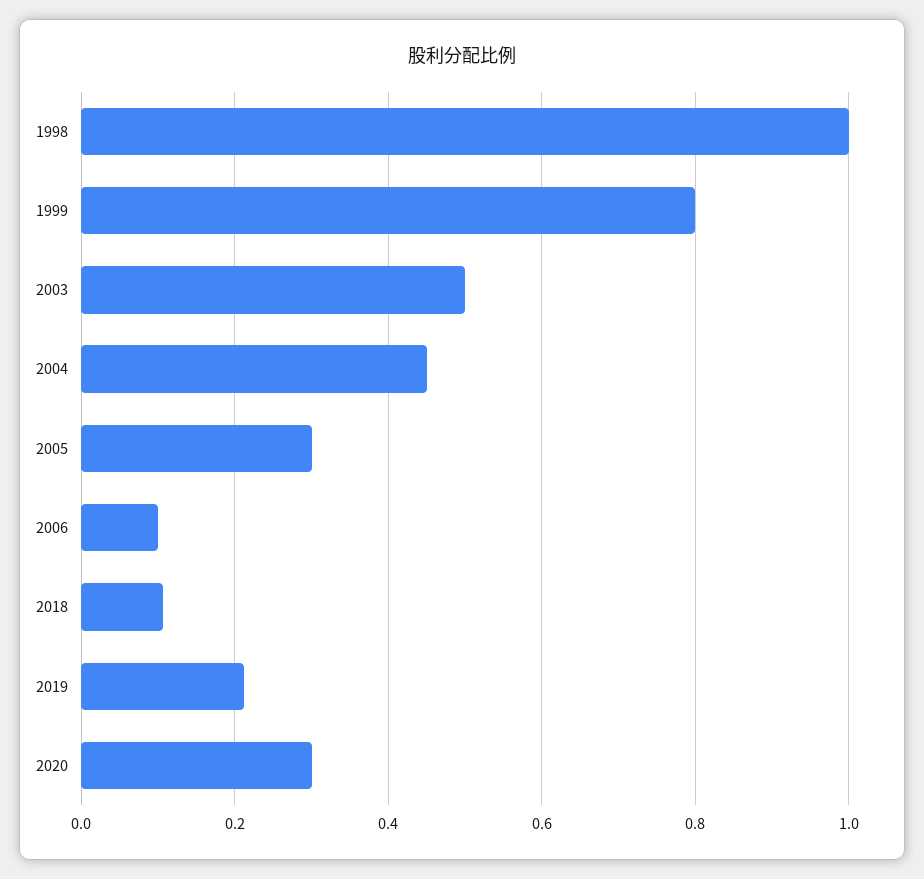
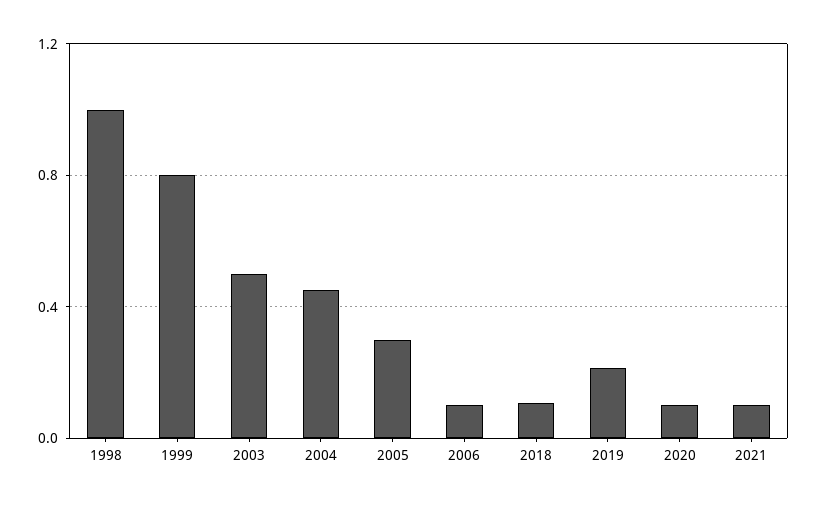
2020: 0.3 -> 0.1
2021: none -> 0.1

